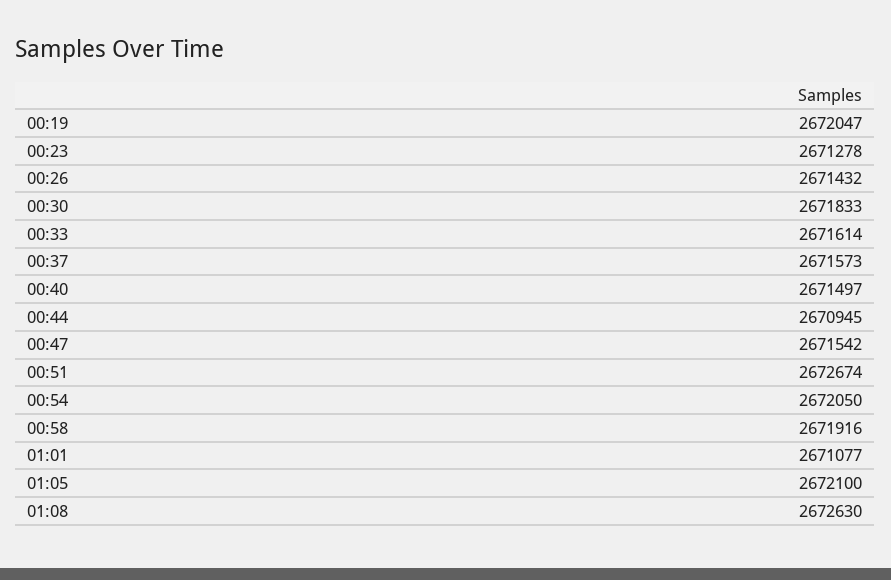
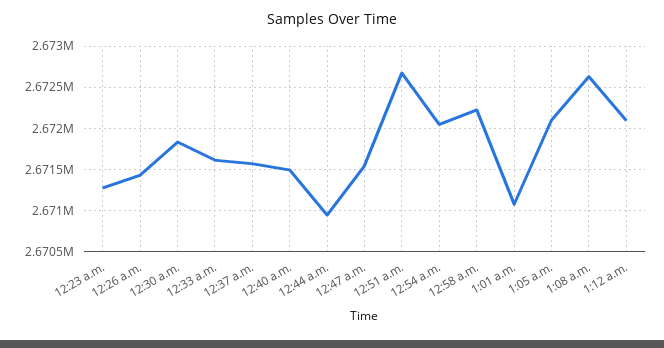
00:19: 2672047 -> none
00:58: 2671916 -> 2672200
1:12 a.m.: none -> 2672100

